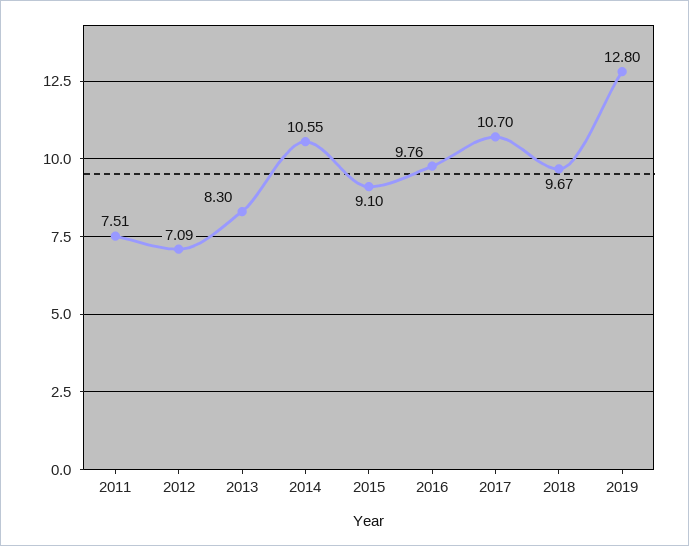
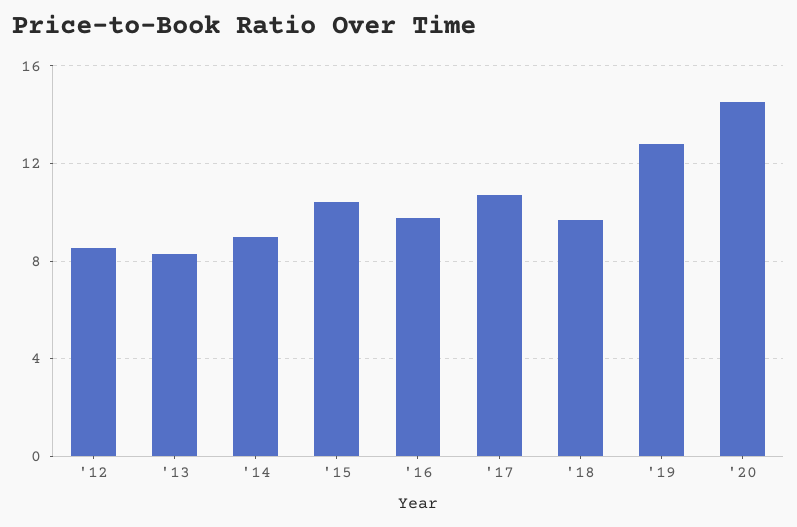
2011: 7.51 -> none
2012: 7.09 -> 8.5
2014: 10.55 -> 9
2015: 9.1 -> 10.5
'20: none -> 14.5

